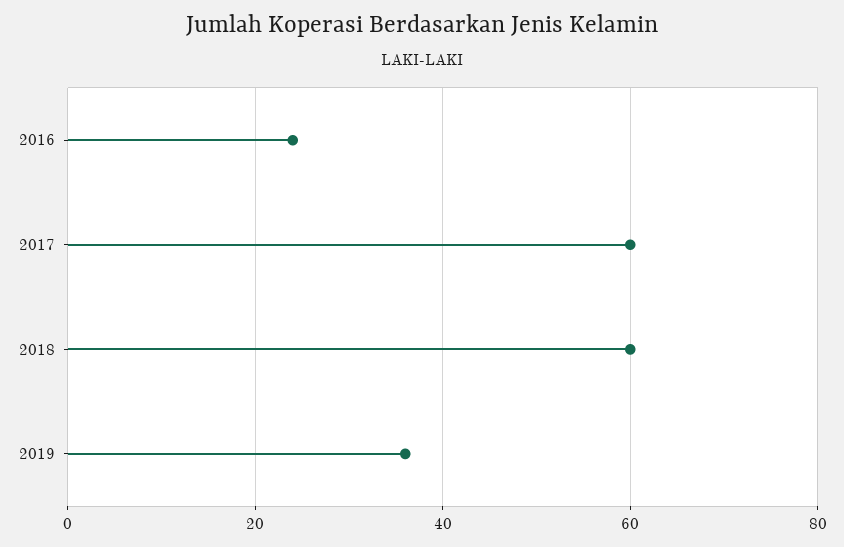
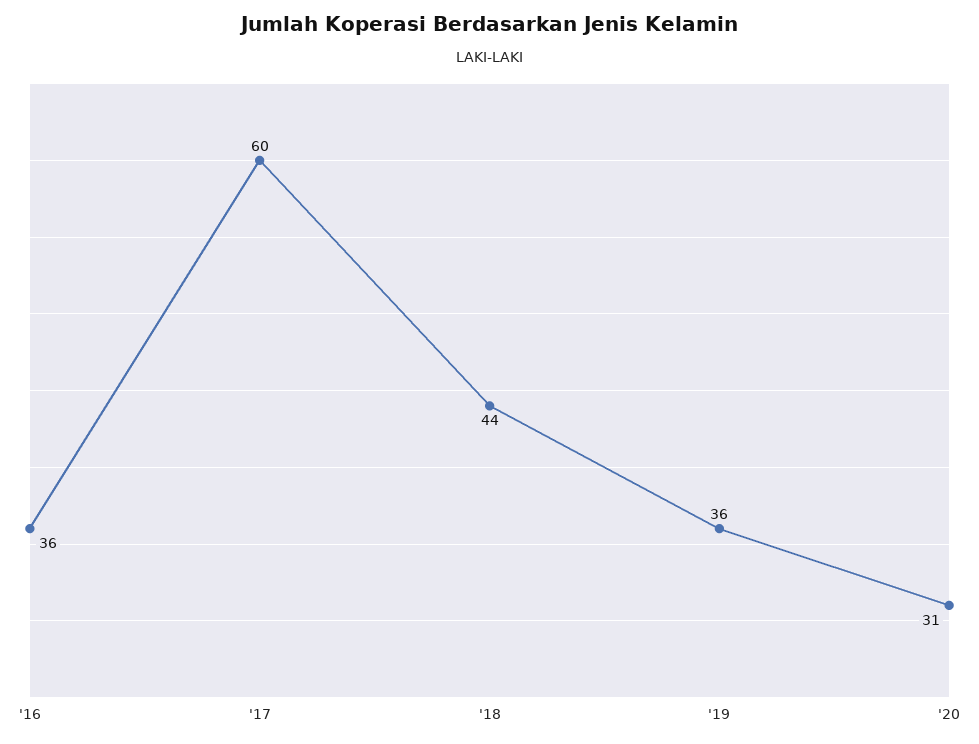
2016: 25 -> 36
2018: 60 -> 44
'20: none -> 31

